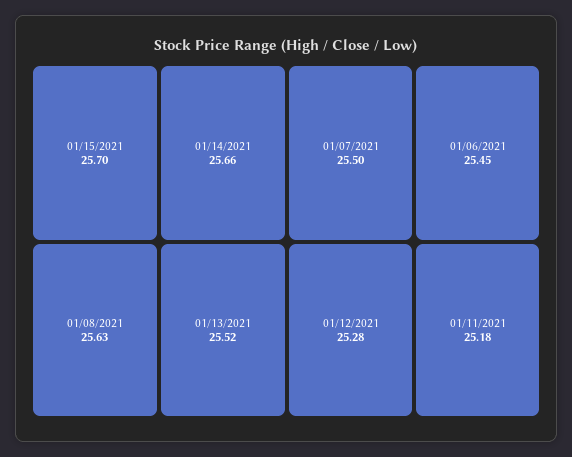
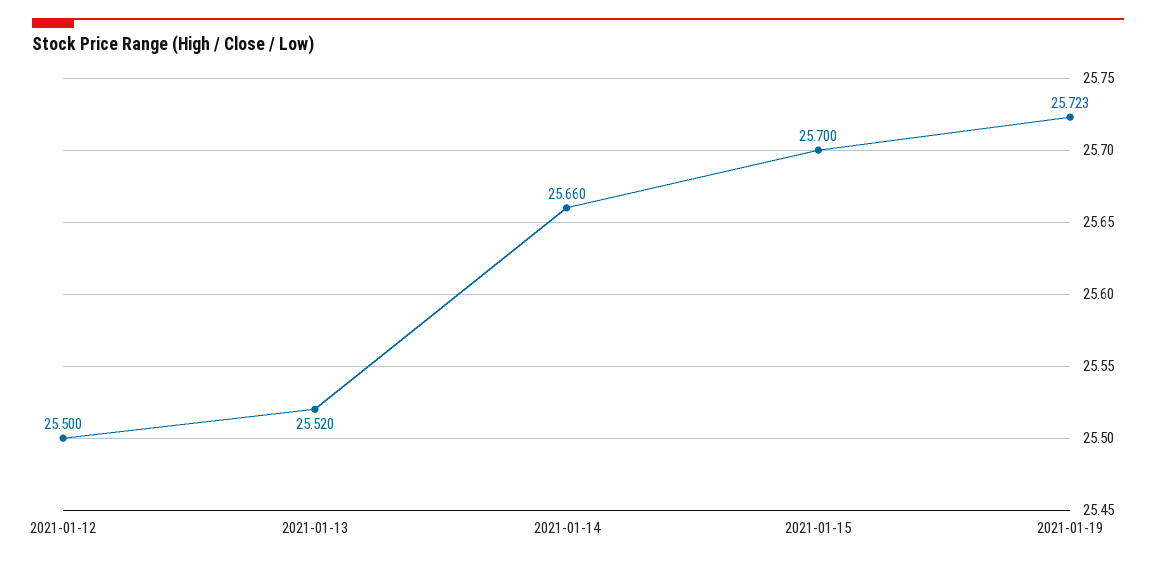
01/08/2021: 25.63 -> none
01/07/2021: 25.5 -> none
01/06/2021: 25.45 -> none
01/12/2021: 25.28 -> 25.5
01/11/2021: 25.18 -> none
2021-01-19: none -> 25.723

